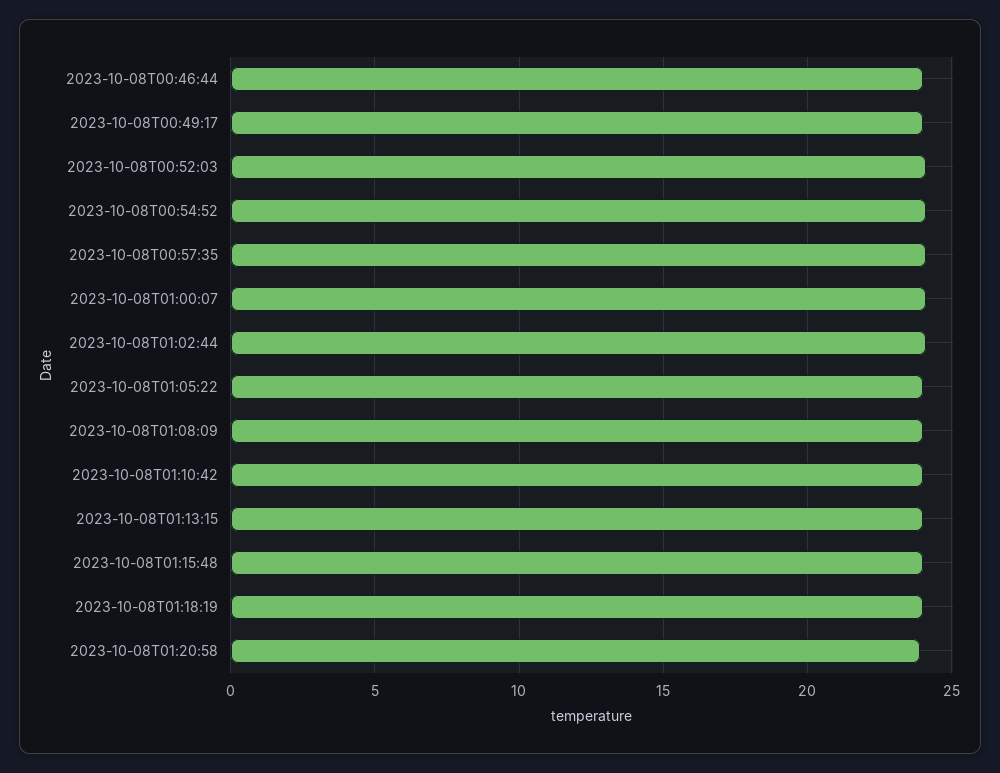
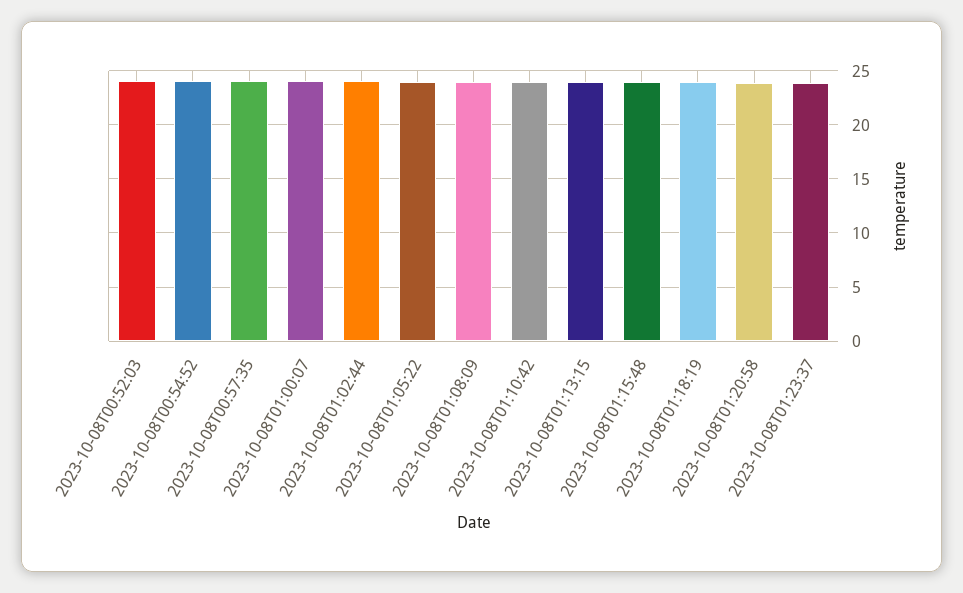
2023-10-08T00:46:44: 24 -> none
2023-10-08T00:49:17: 24 -> none
2023-10-08T01:23:37: none -> 24

